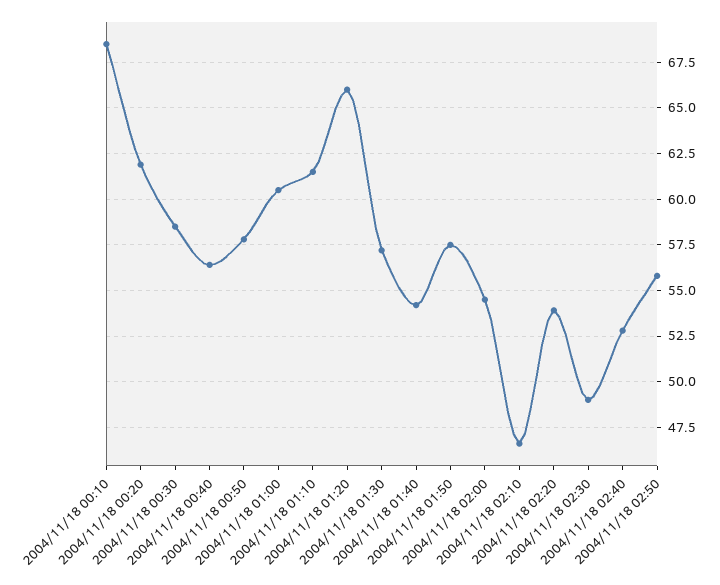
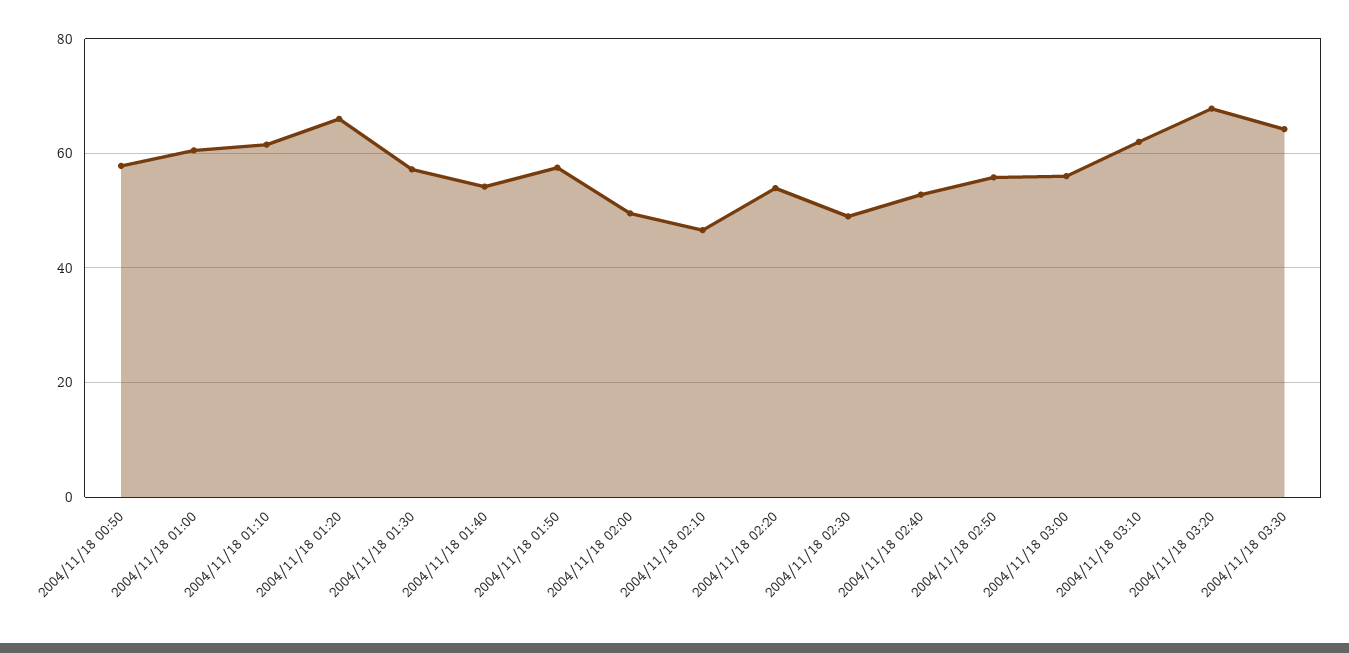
2004/11/18 00:10: 68.5 -> none
2004/11/18 00:20: 62 -> none
2004/11/18 00:30: 58.5 -> none
2004/11/18 00:40: 56.5 -> none
2004/11/18 02:00: 54.5 -> 50
2004/11/18 03:00: none -> 56
2004/11/18 03:10: none -> 62
2004/11/18 03:20: none -> 68
2004/11/18 03:30: none -> 64

